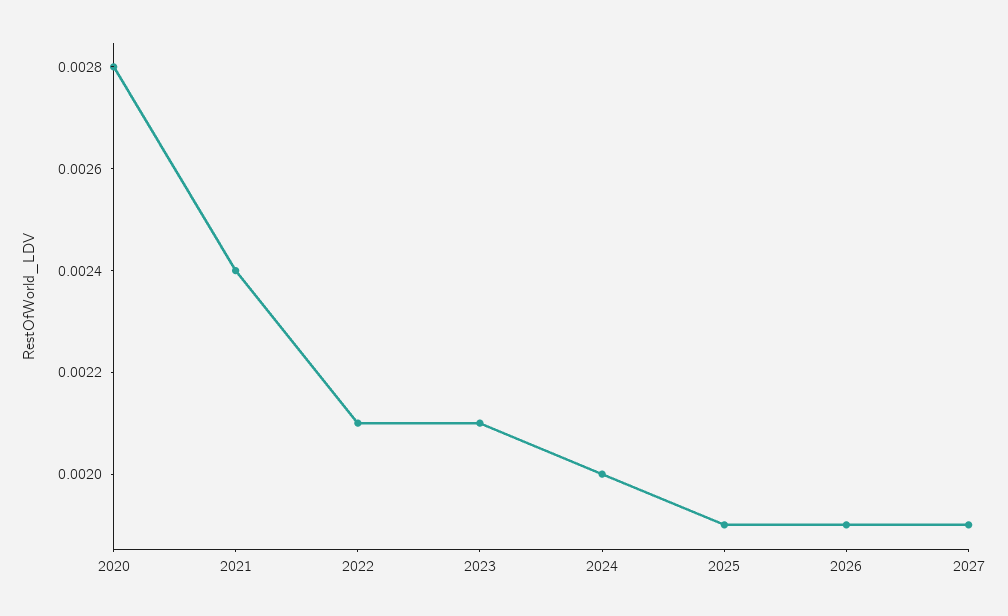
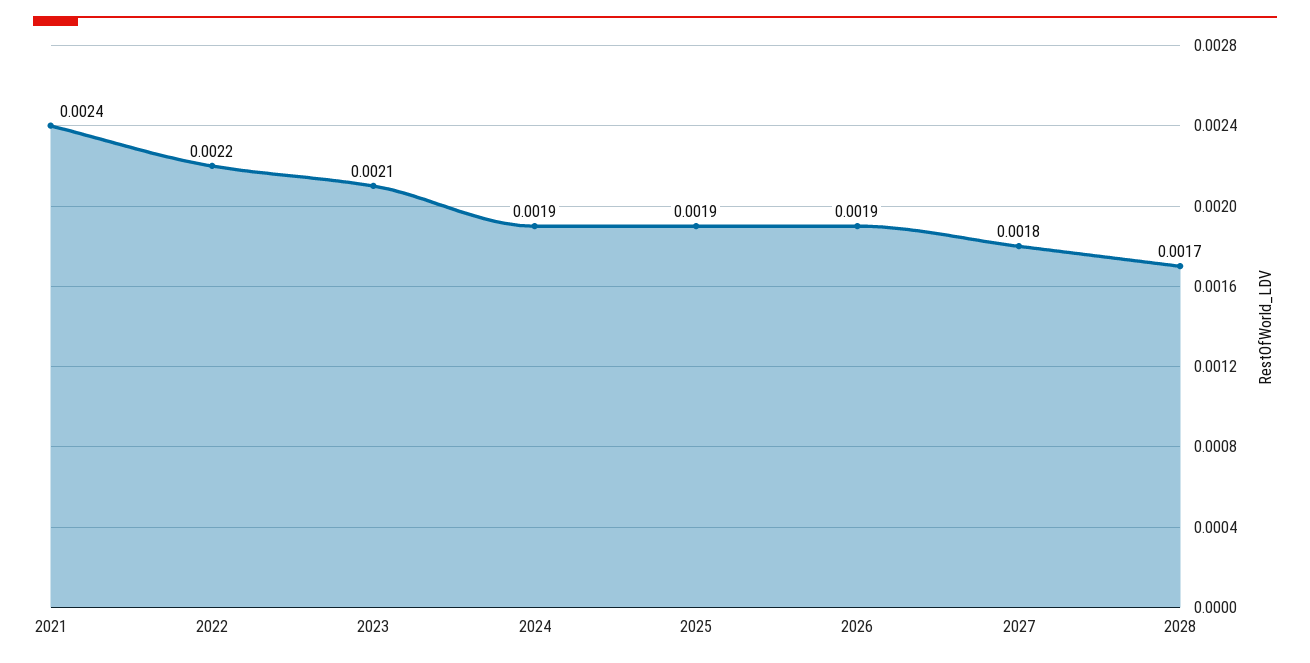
2020: 0.0028 -> none
2022: 0.0021 -> 0.0022
2024: 0.002 -> 0.0019
2027: 0.0019 -> 0.0018
2028: none -> 0.0017

